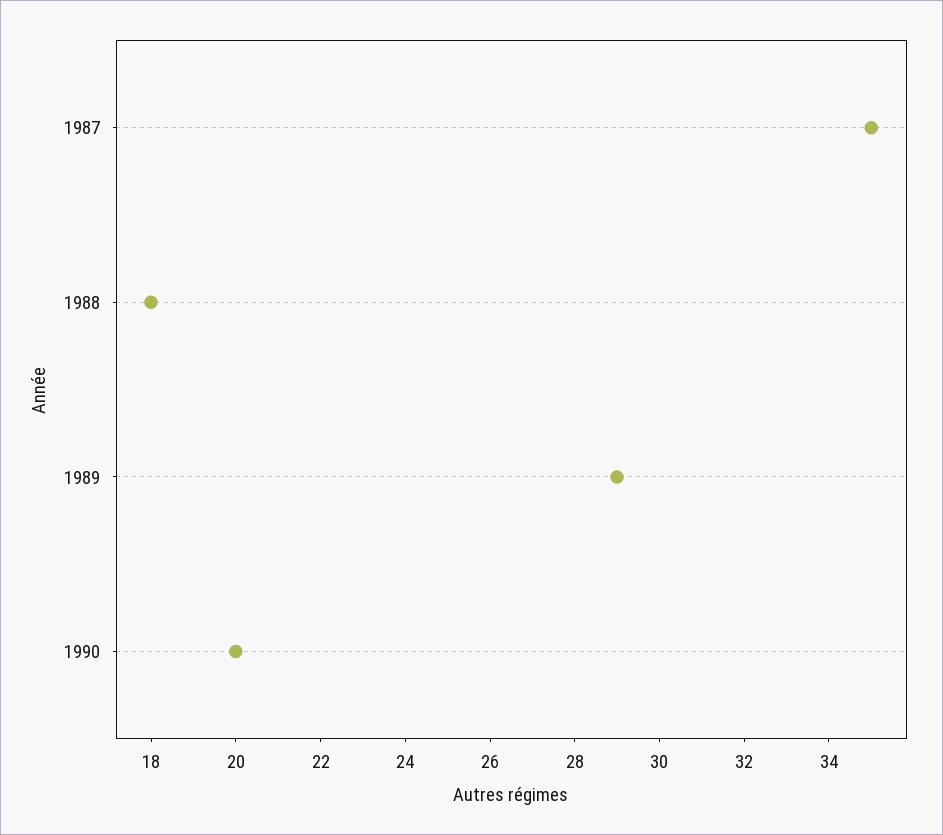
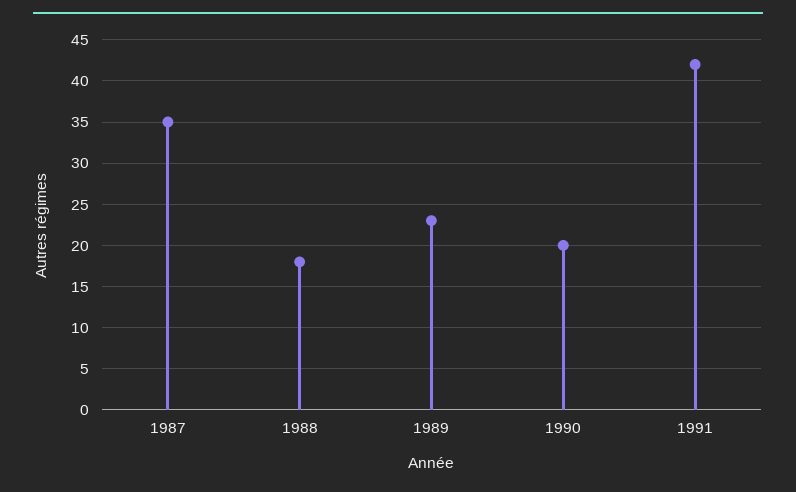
1989: 29 -> 23
1991: none -> 42

